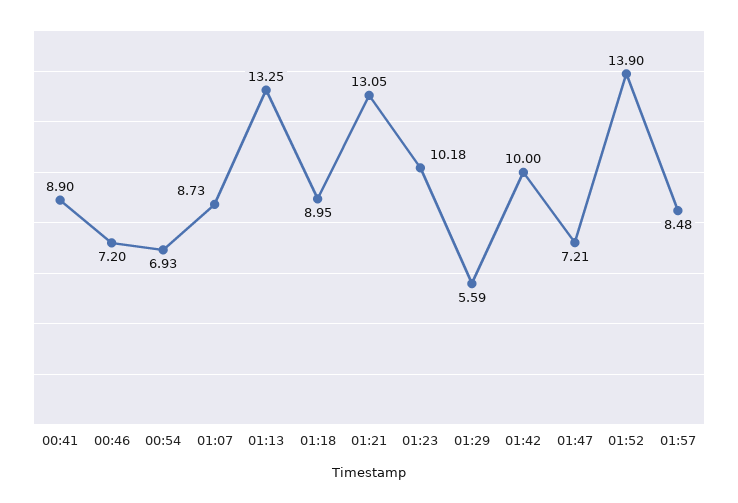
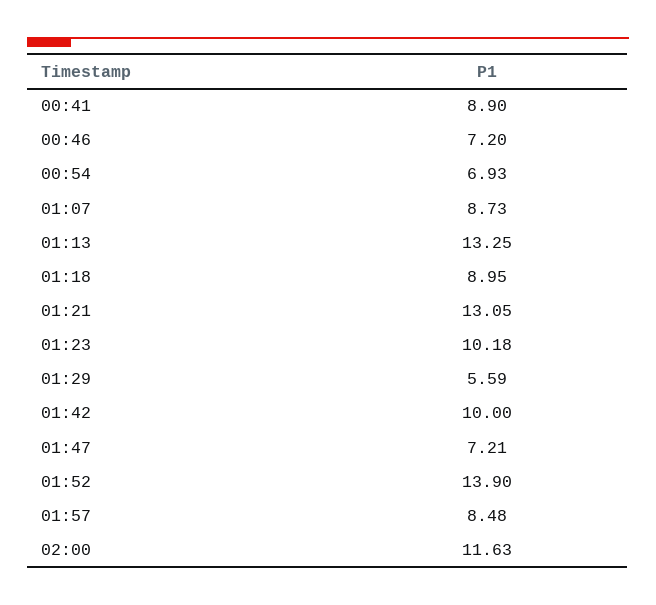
02:00: none -> 11.63

